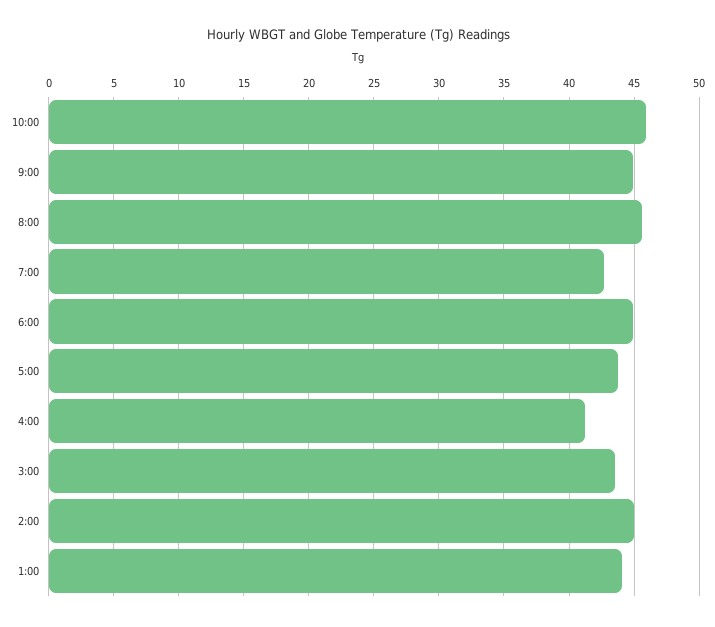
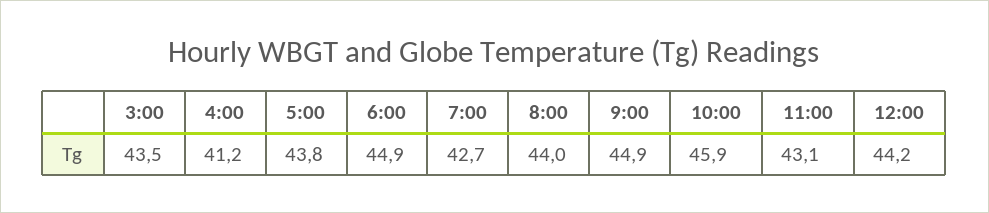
8:00: 45.5 -> 44
2:00: 45 -> none
1:00: 44 -> none
11:00: none -> 43.1
12:00: none -> 44.2

